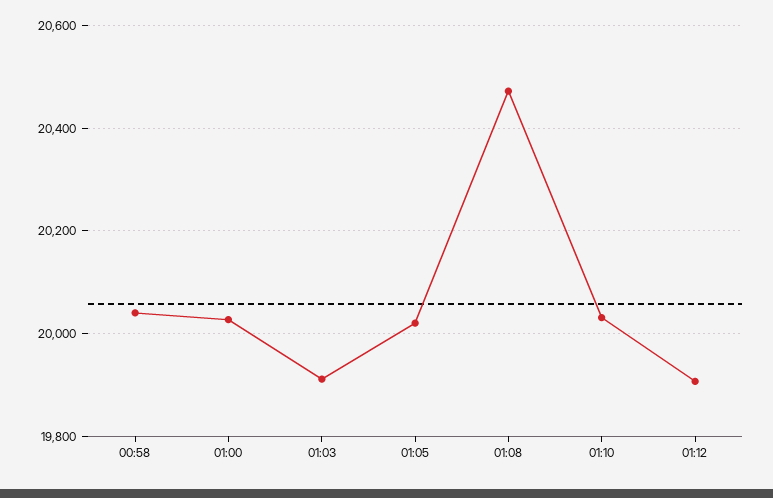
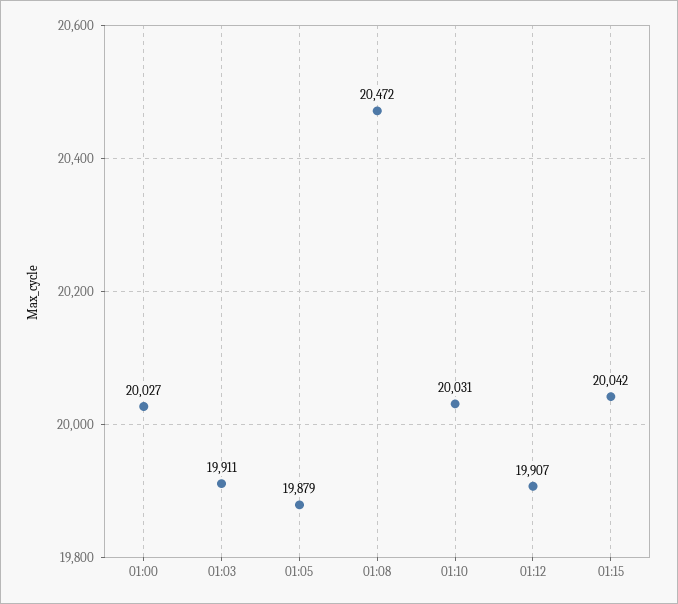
00:58: 20040 -> none
01:05: 20020 -> 19879
01:15: none -> 20042

